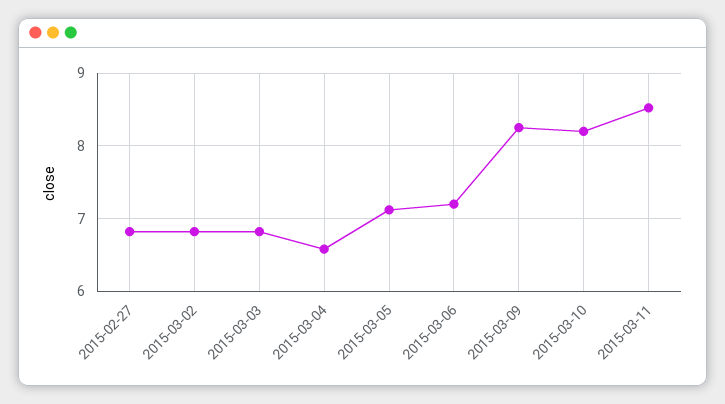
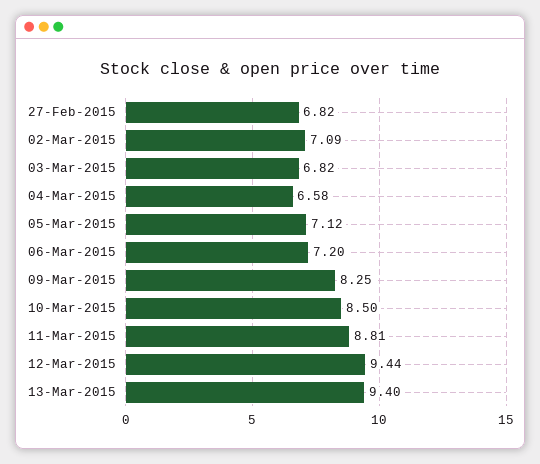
2015-03-02: 6.8 -> 7.09
2015-03-10: 8.2 -> 8.5
2015-03-11: 8.5 -> 8.81
12-Mar-2015: none -> 9.44
13-Mar-2015: none -> 9.4

